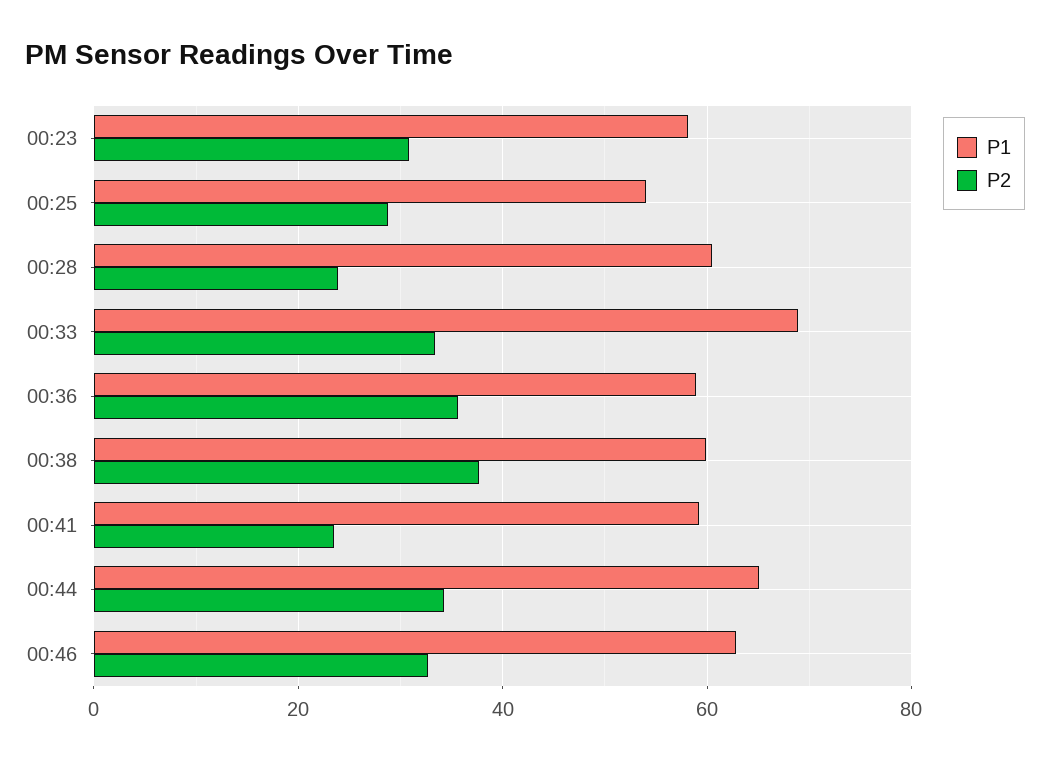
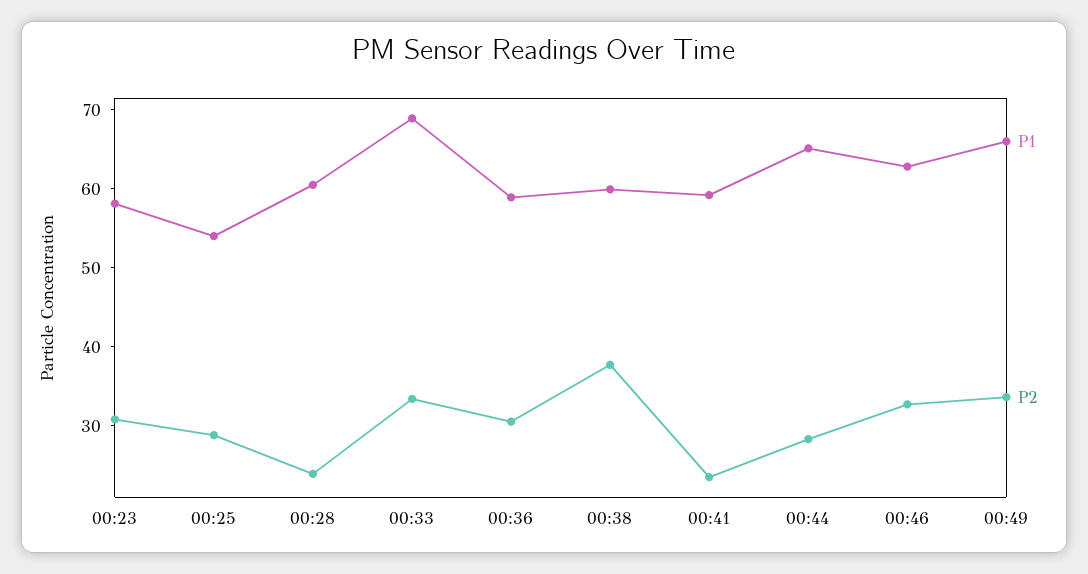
P2, 00:36: 36 -> 30
P2, 00:44: 34 -> 28
P1, 00:49: none -> 66
P2, 00:49: none -> 34

